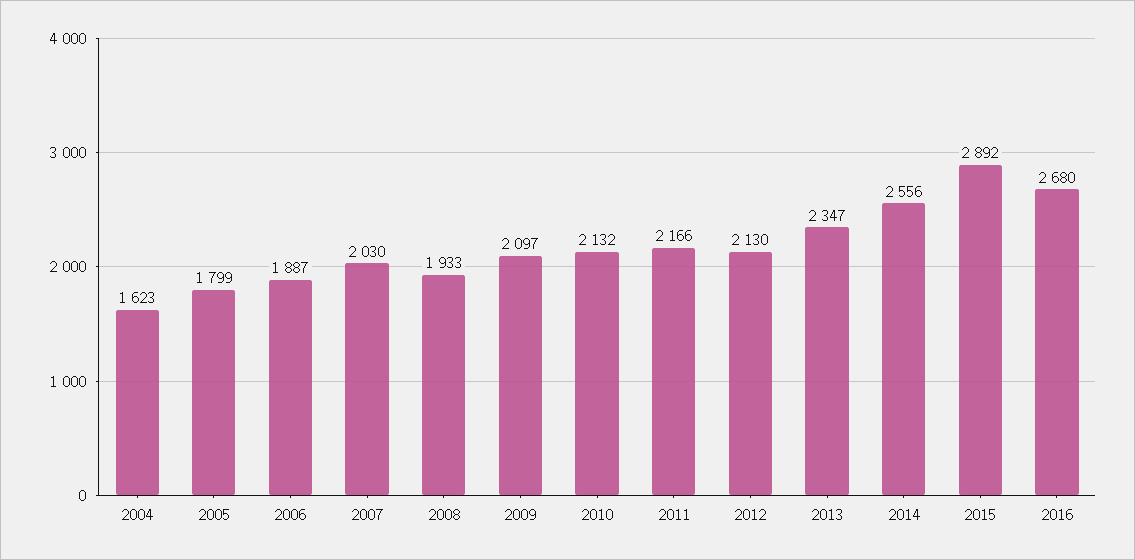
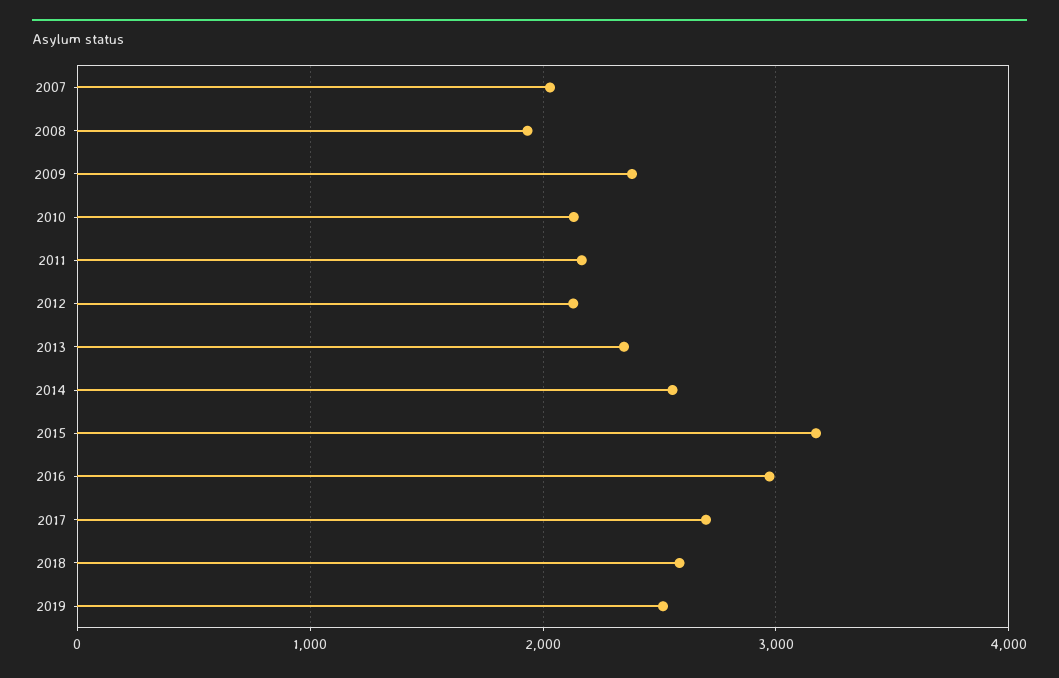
2004: 1623 -> none
2005: 1799 -> none
2006: 1887 -> none
2009: 2097 -> 2400
2015: 2892 -> 3200
2016: 2680 -> 3000
2017: none -> 2700
2018: none -> 2600
2019: none -> 2500

